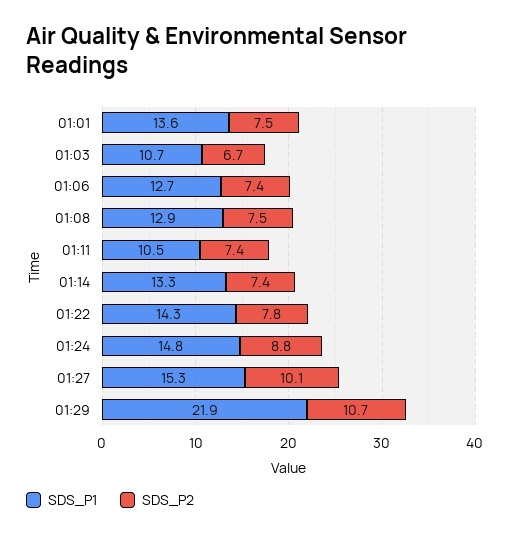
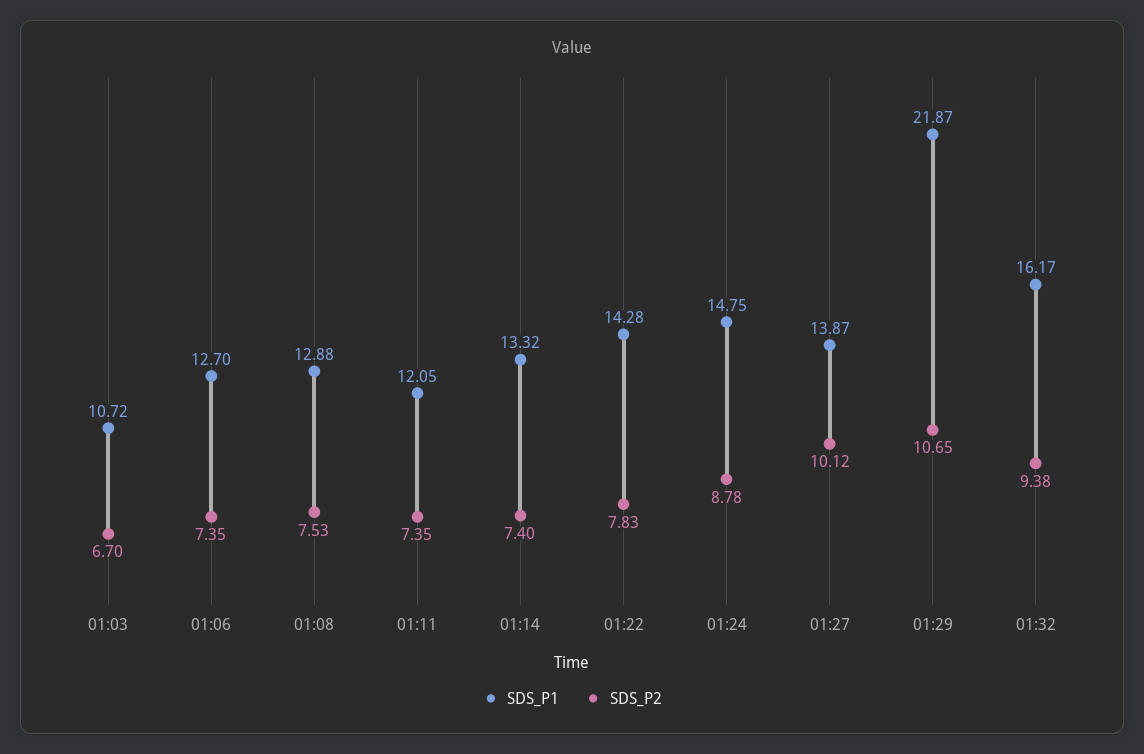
SDS_P1, 01:01: 13.6 -> none
SDS_P2, 01:01: 7.5 -> none
SDS_P1, 01:11: 10.5 -> 12.05
SDS_P1, 01:27: 15.3 -> 13.87
SDS_P1, 01:32: none -> 16.17
SDS_P2, 01:32: none -> 9.38

